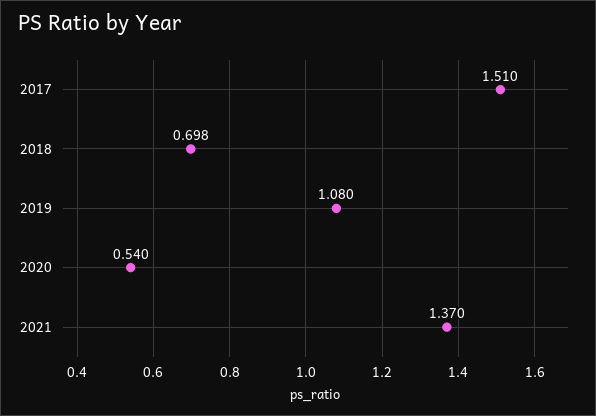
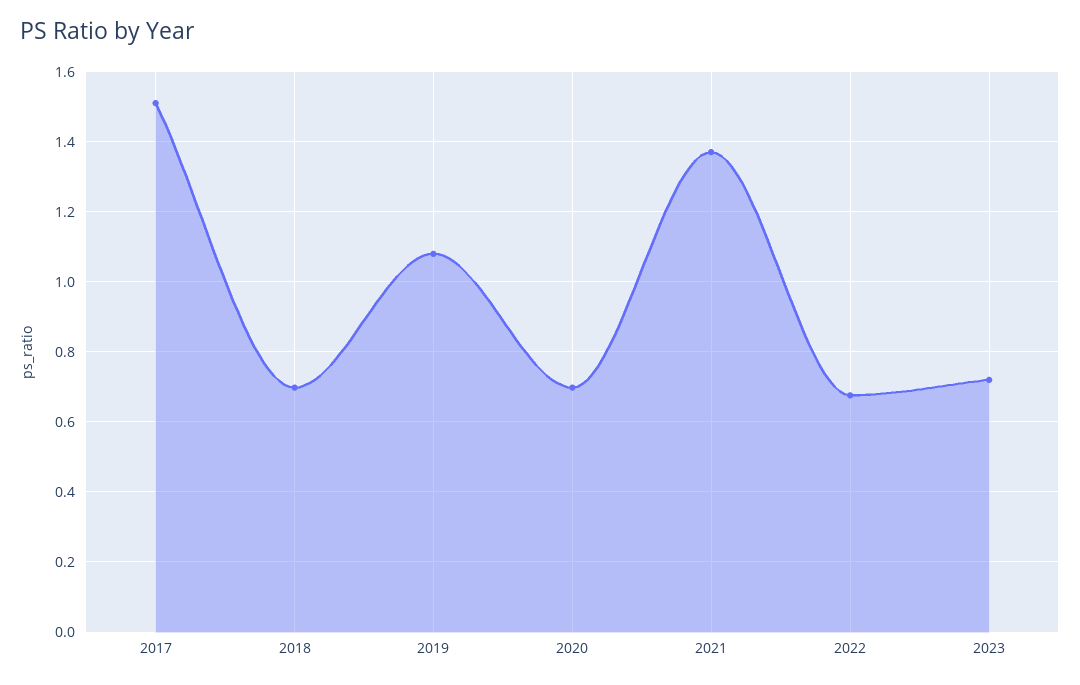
2020: 0.54 -> 0.7
2022: none -> 0.68
2023: none -> 0.72

